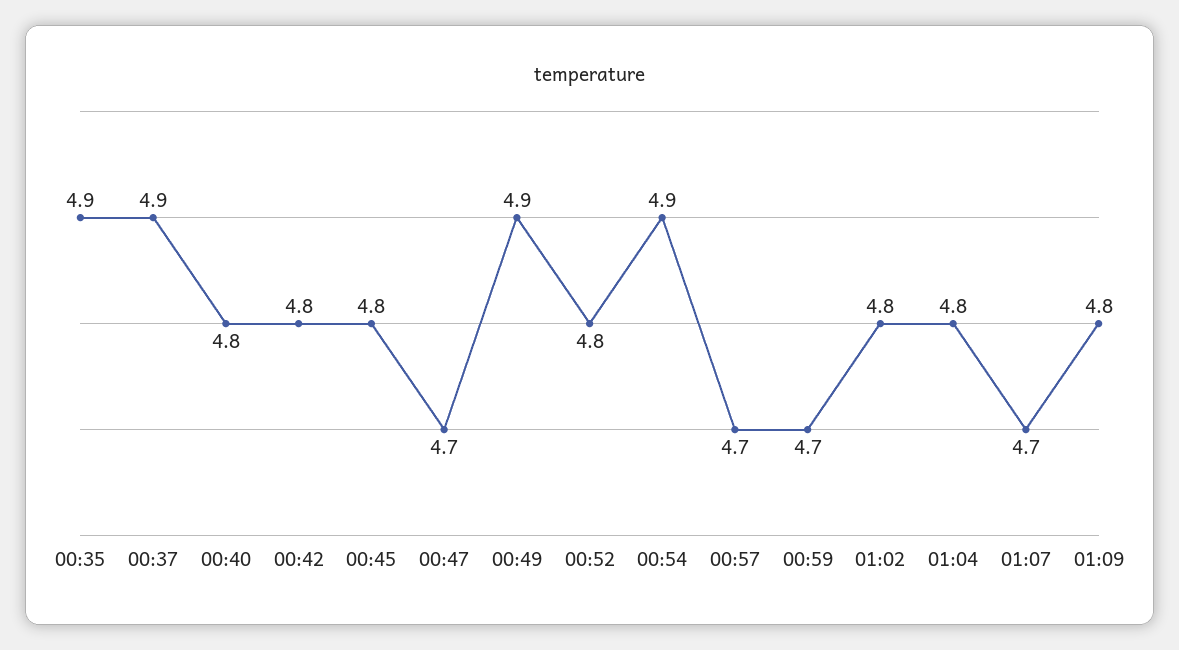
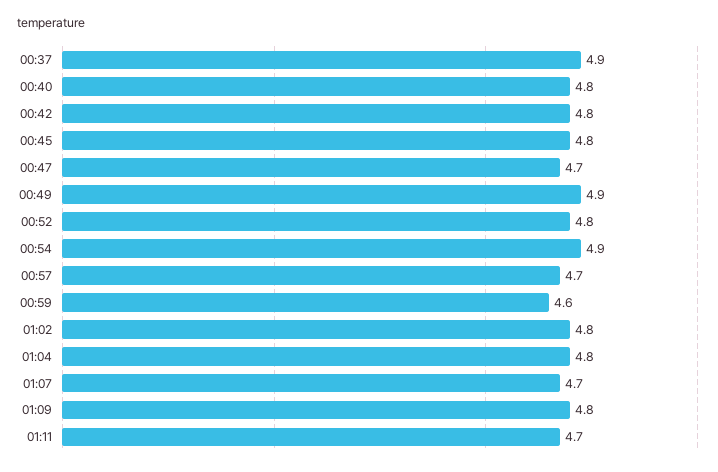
00:35: 4.9 -> none
00:59: 4.7 -> 4.6
01:11: none -> 4.7

